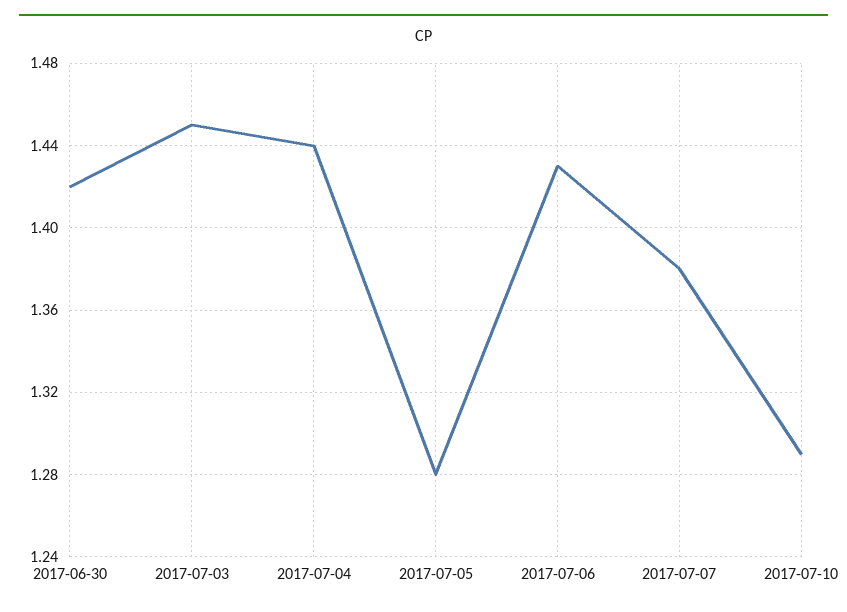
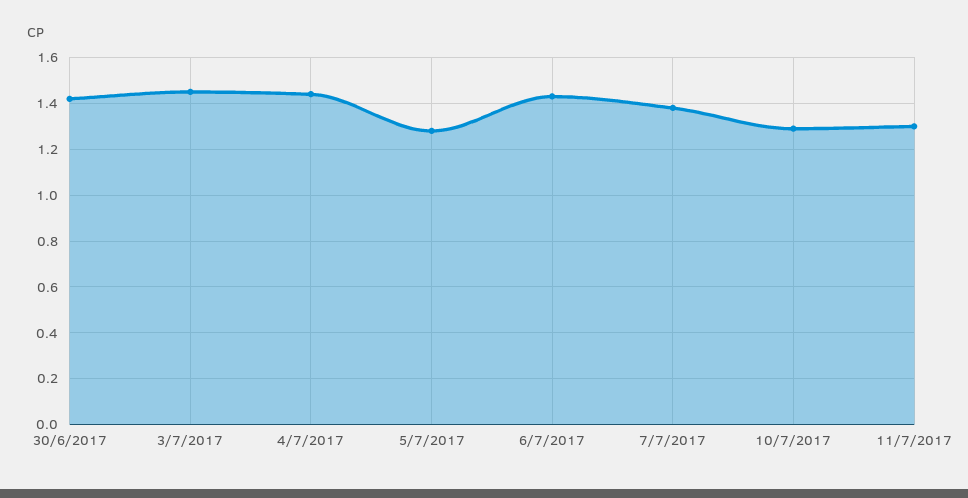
11/7/2017: none -> 1.3

